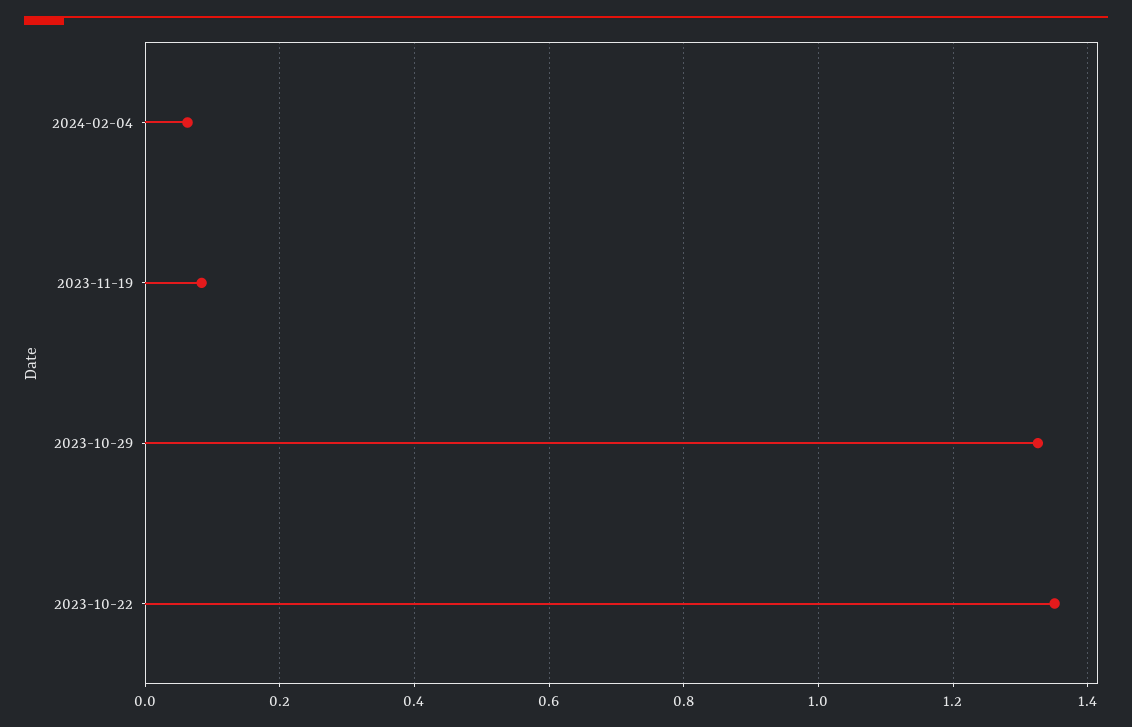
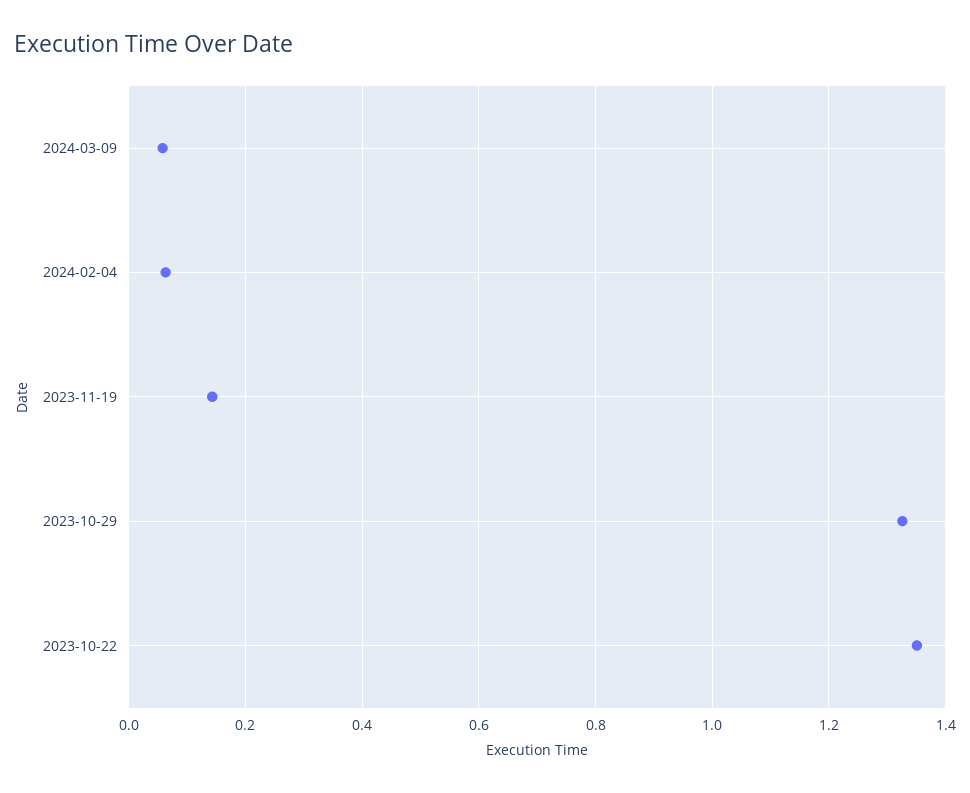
2023-11-19: 0.08 -> 0.14
2024-03-09: none -> 0.06

